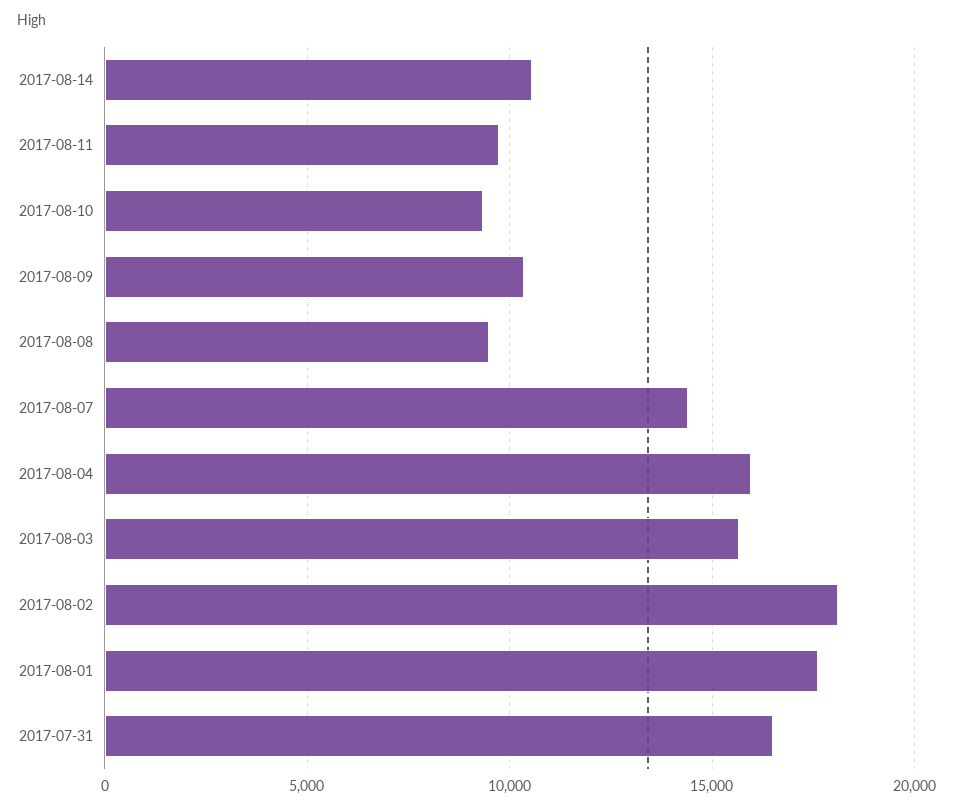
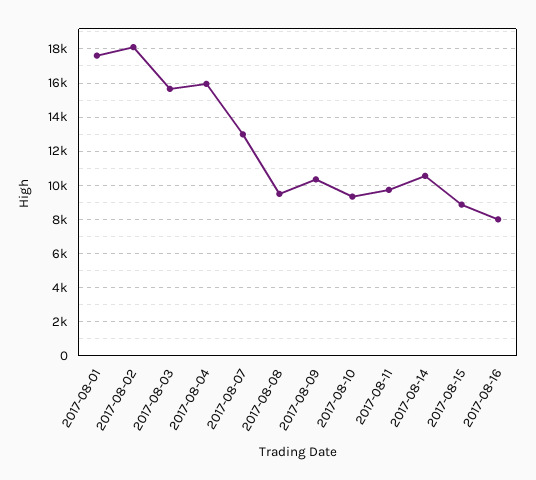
2017-08-07: 14500 -> 13000
2017-07-31: 16500 -> none
2017-08-15: none -> 9000
2017-08-16: none -> 8000

